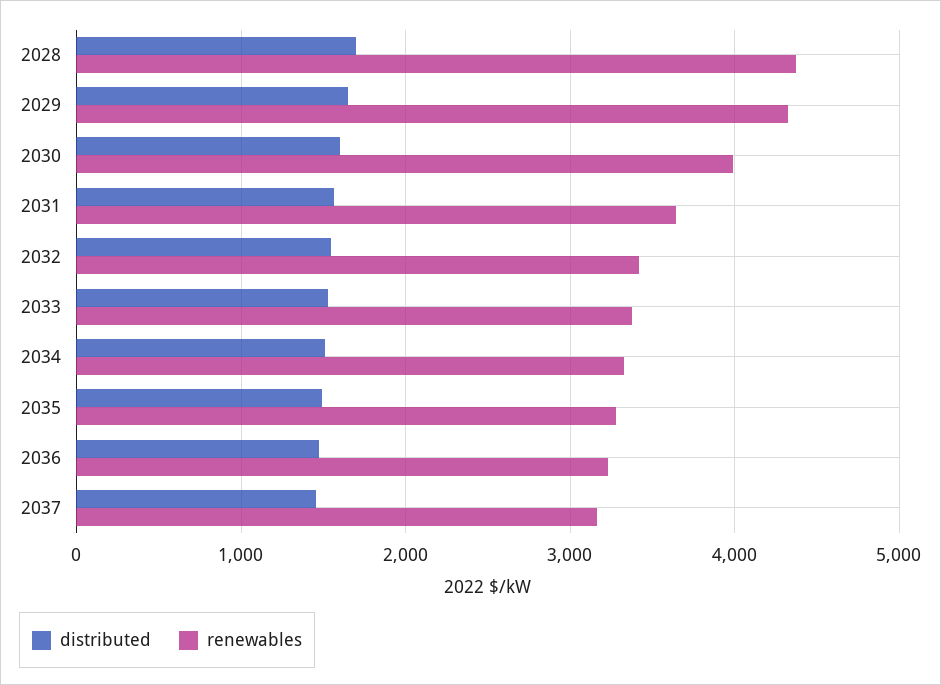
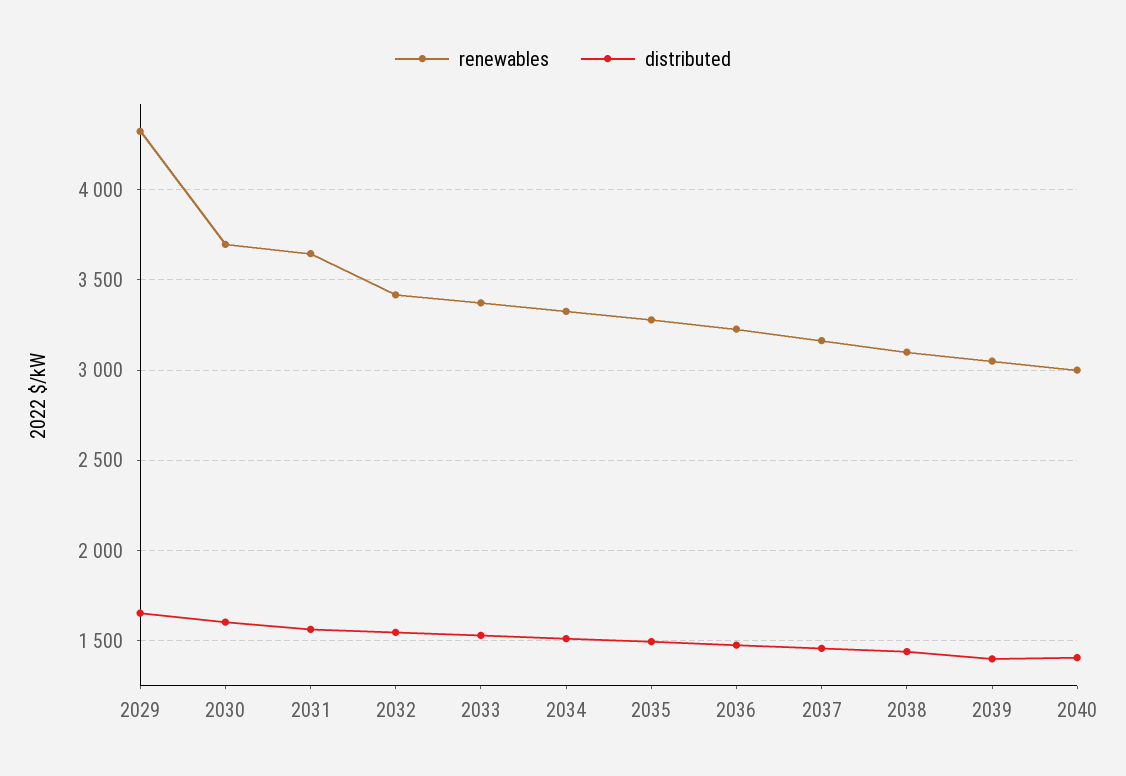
distributed, 2028: 1700 -> none
renewables, 2028: 4400 -> none
renewables, 2030: 4000 -> 3700
renewables, 2038: none -> 3100
distributed, 2038: none -> 1450
renewables, 2039: none -> 3050
distributed, 2039: none -> 1400
renewables, 2040: none -> 3000
distributed, 2040: none -> 1400

